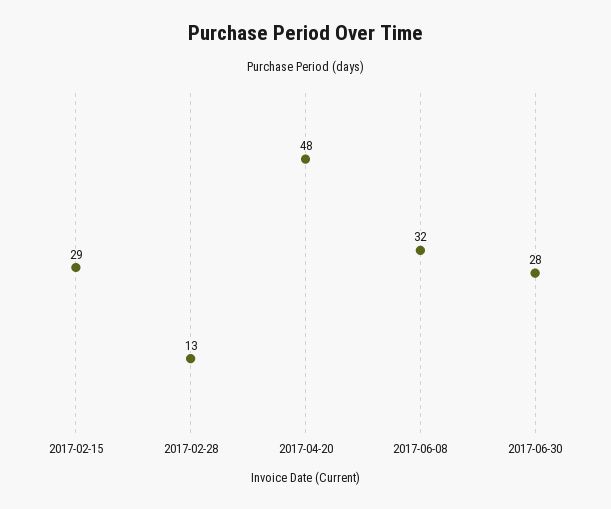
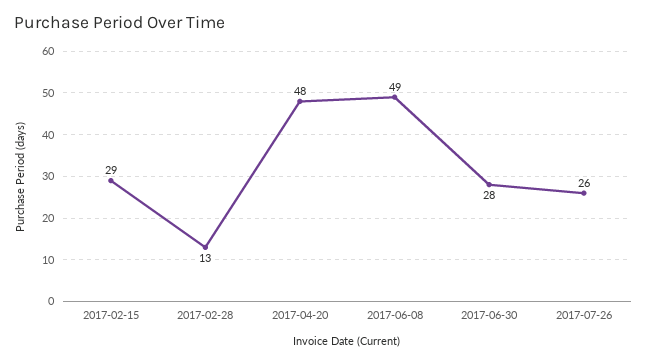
2017-06-08: 32 -> 49
2017-07-26: none -> 26

